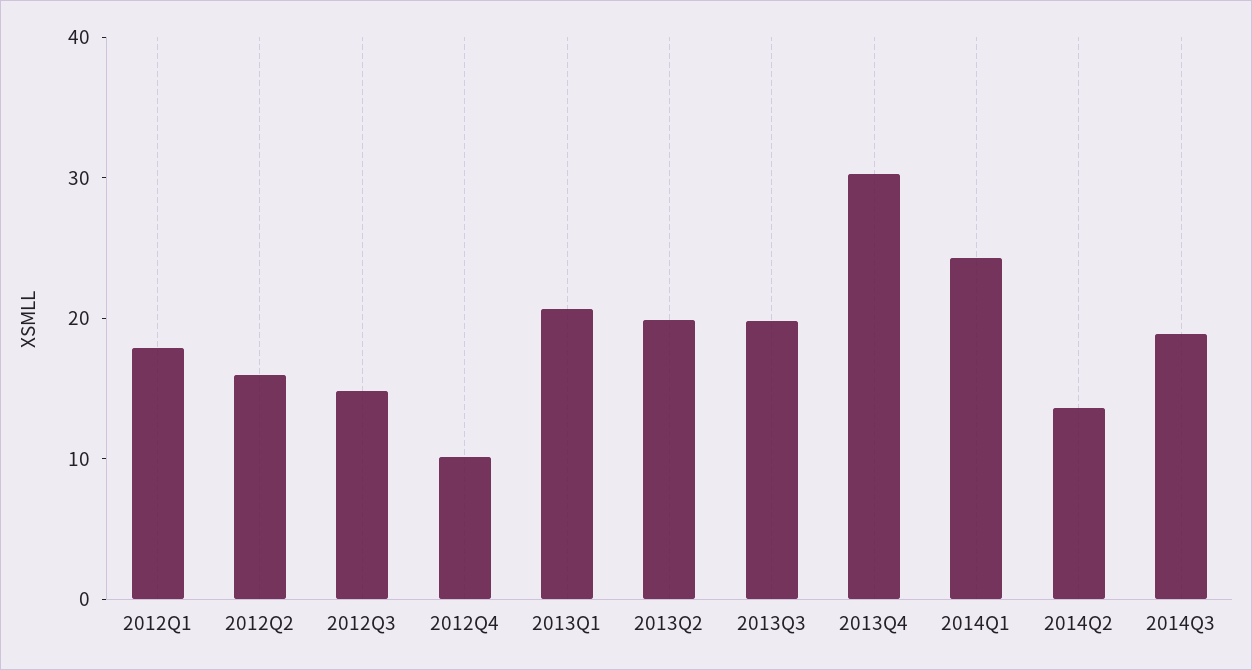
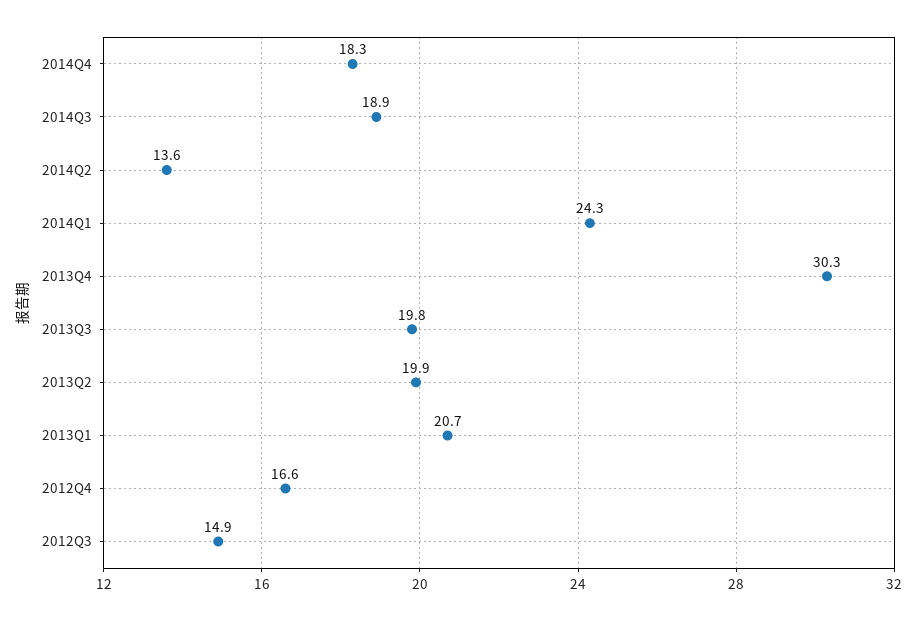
2012Q1: 18 -> none
2012Q2: 16 -> none
2012Q4: 10 -> 16.6
2014Q4: none -> 18.3

